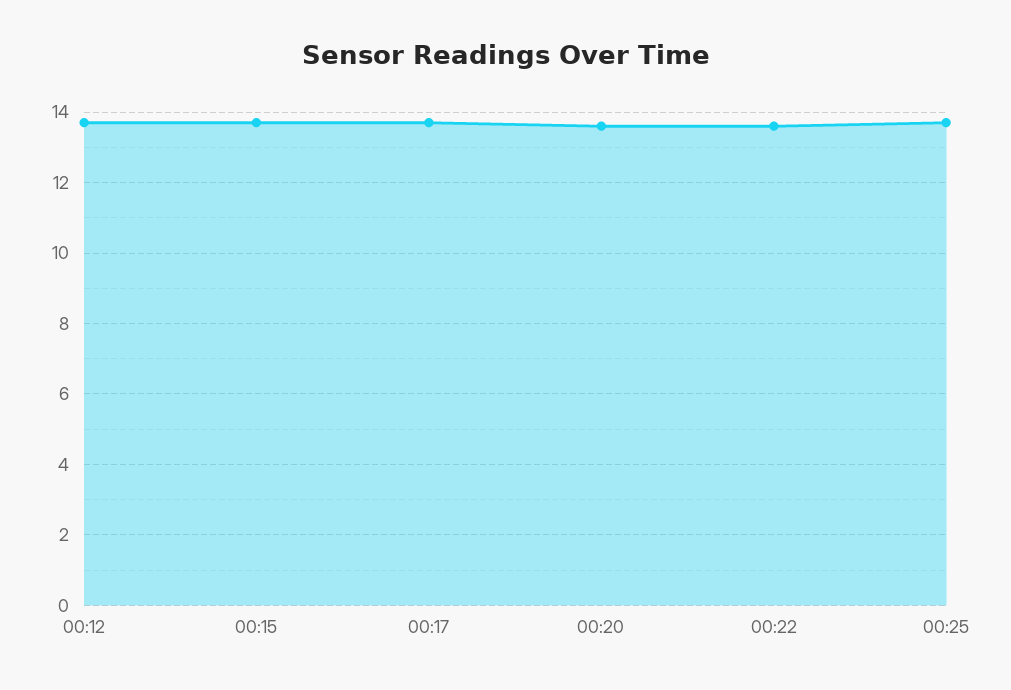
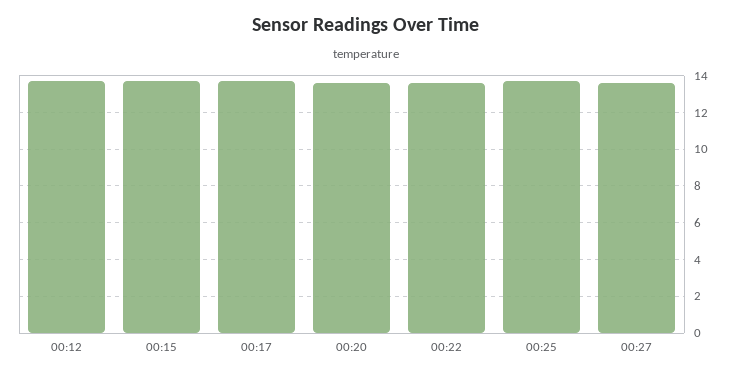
00:27: none -> 13.5

